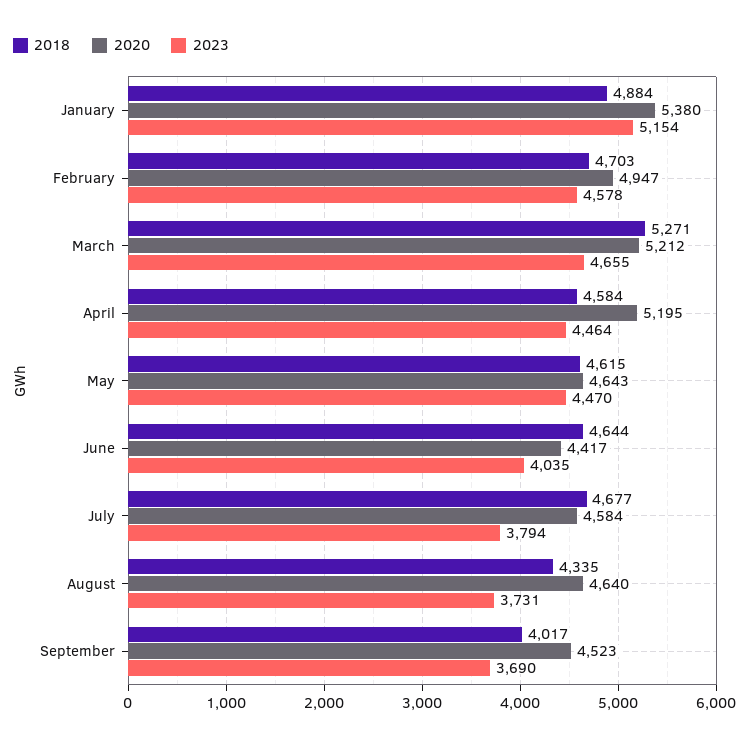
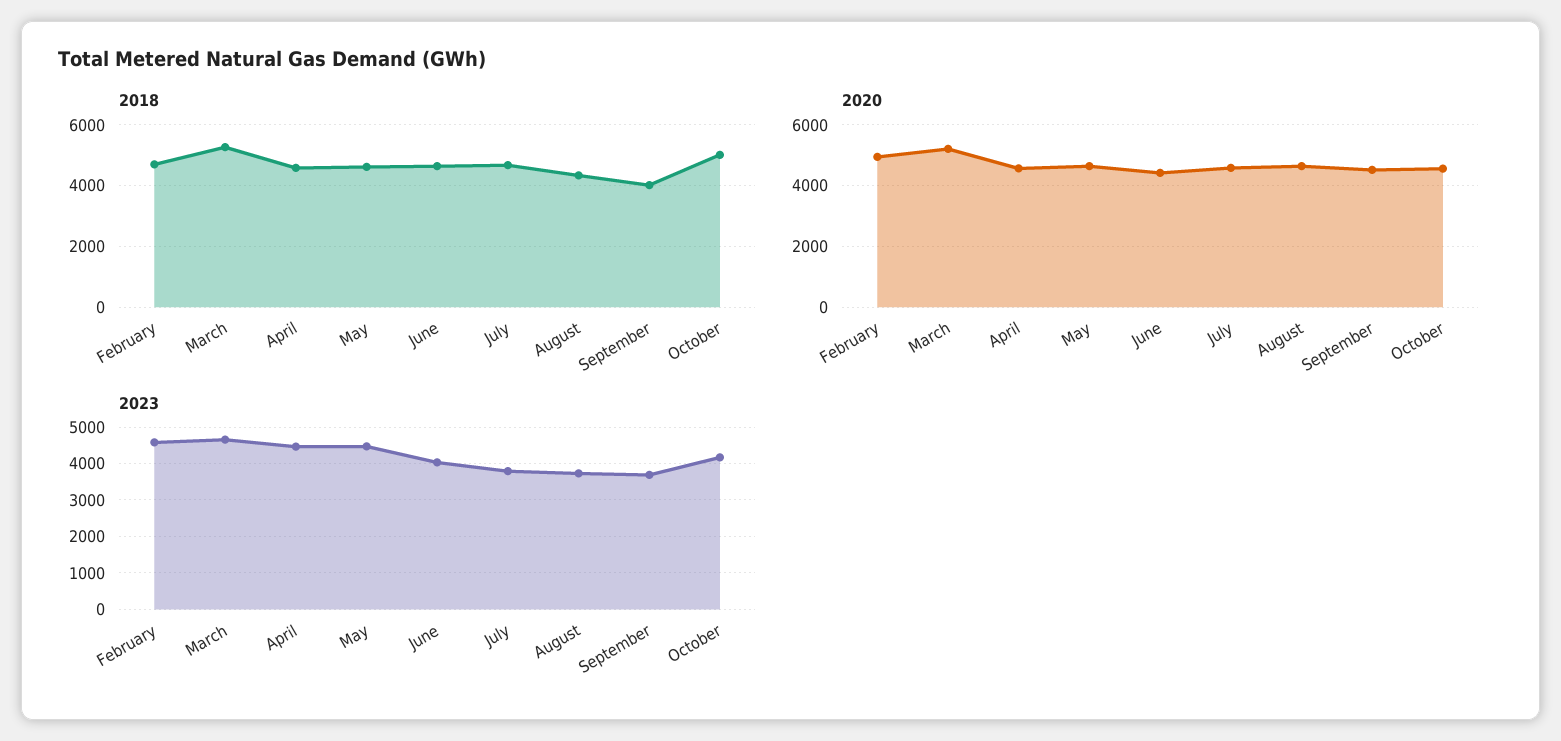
2018, January: 4884 -> none
2020, January: 5380 -> none
2023, January: 5154 -> none
2020, April: 5195 -> 4600
2018, October: none -> 5000
2020, October: none -> 4600
2023, October: none -> 4200

